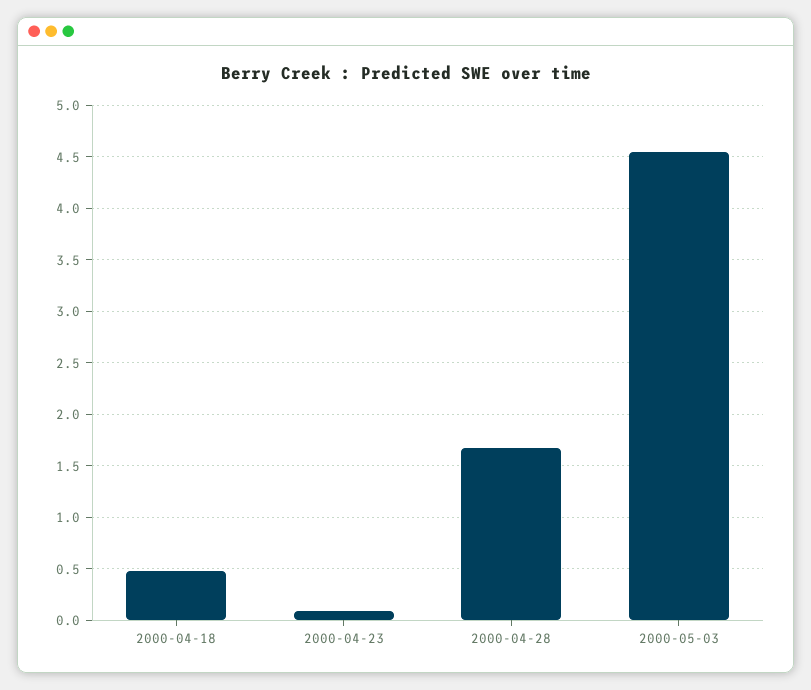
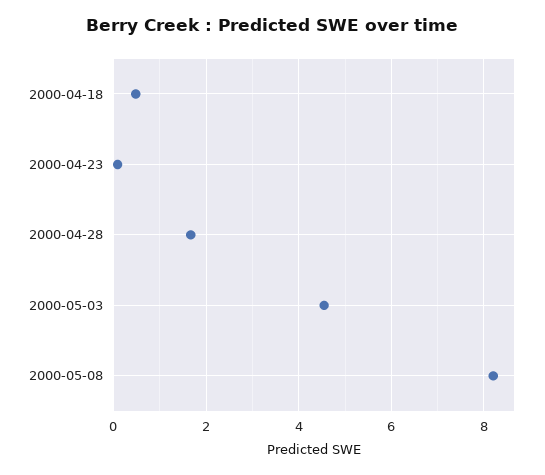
2000-05-08: none -> 8.2

